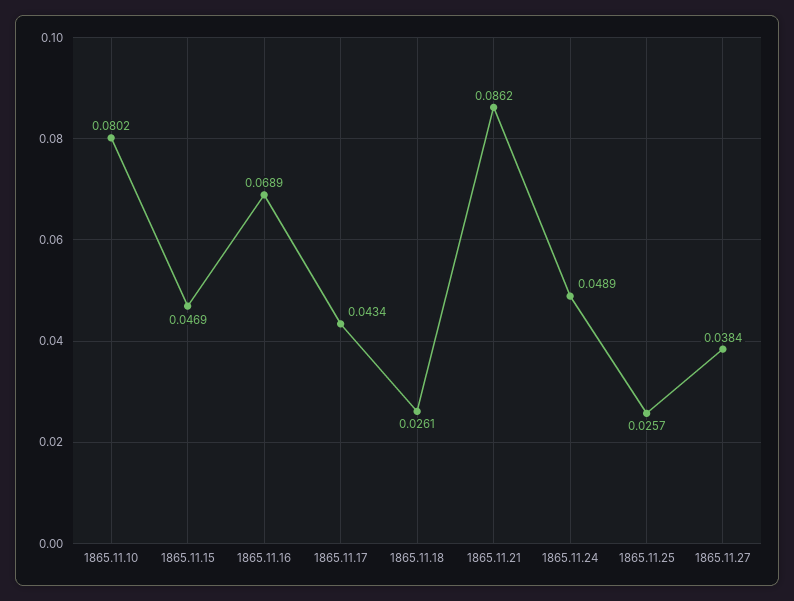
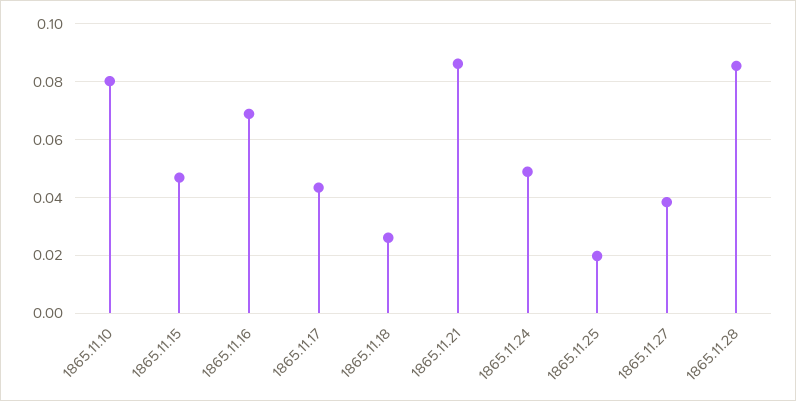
1865.11.25: 0.0257 -> 0.02
1865.11.28: none -> 0.085

